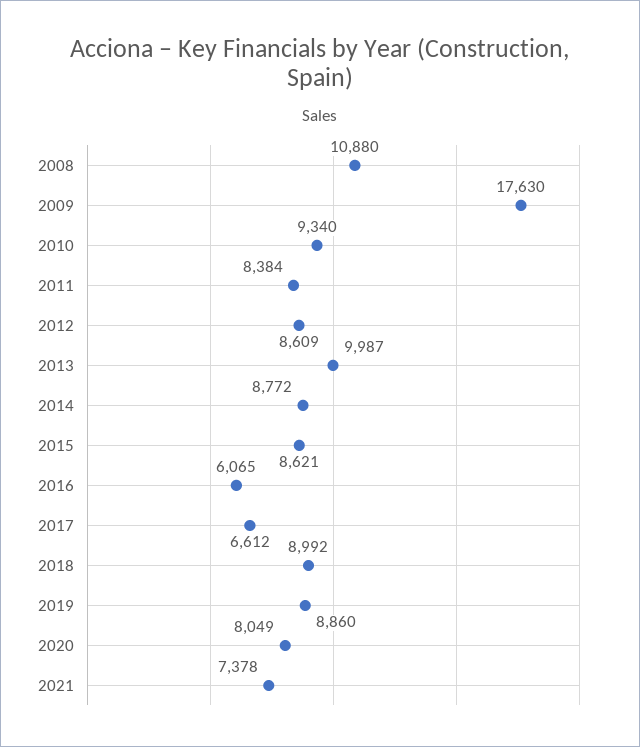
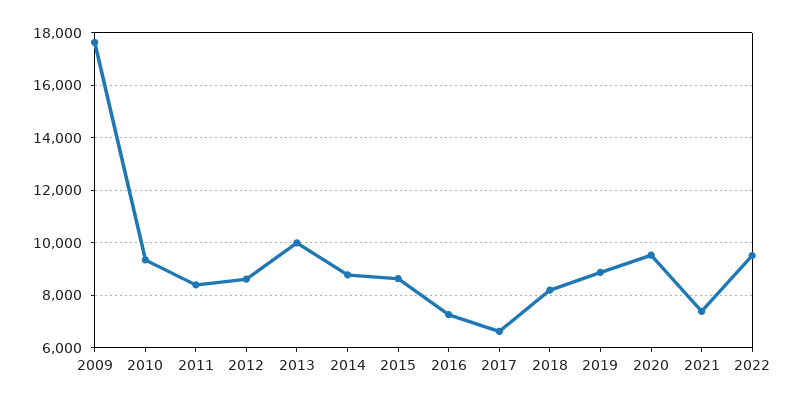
2008: 10880 -> none
2016: 6065 -> 7250
2018: 8992 -> 8250
2020: 8049 -> 9500
2022: none -> 9500

